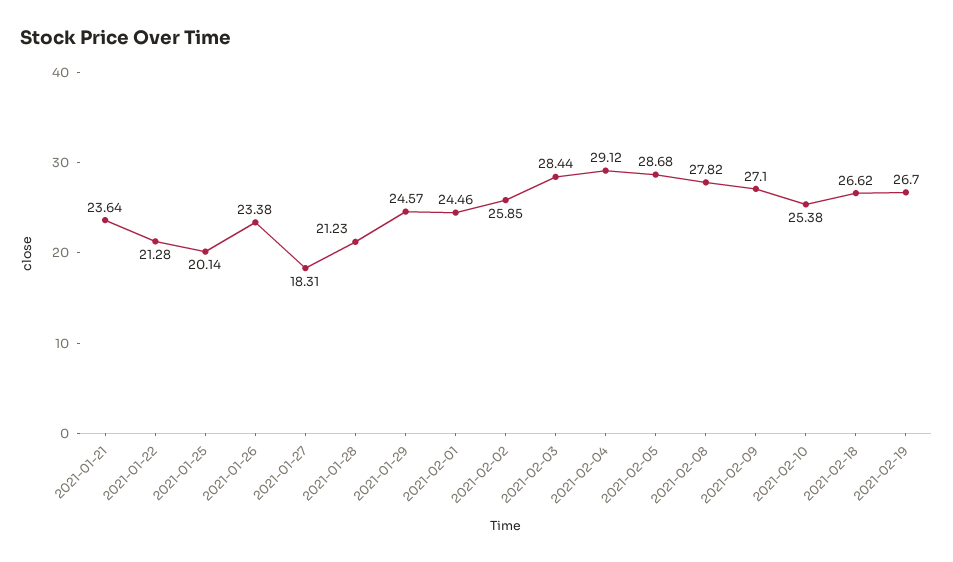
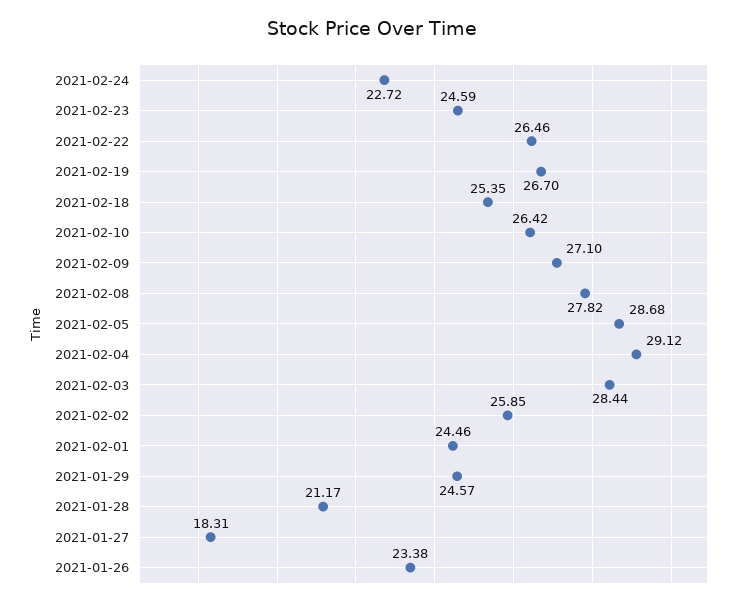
2021-01-21: 23.64 -> none
2021-01-22: 21.28 -> none
2021-01-25: 20.14 -> none
2021-01-28: 21.23 -> 21.17
2021-02-10: 25.38 -> 26.42
2021-02-18: 26.62 -> 25.35
2021-02-24: none -> 22.72
2021-02-23: none -> 24.59
2021-02-22: none -> 26.46

